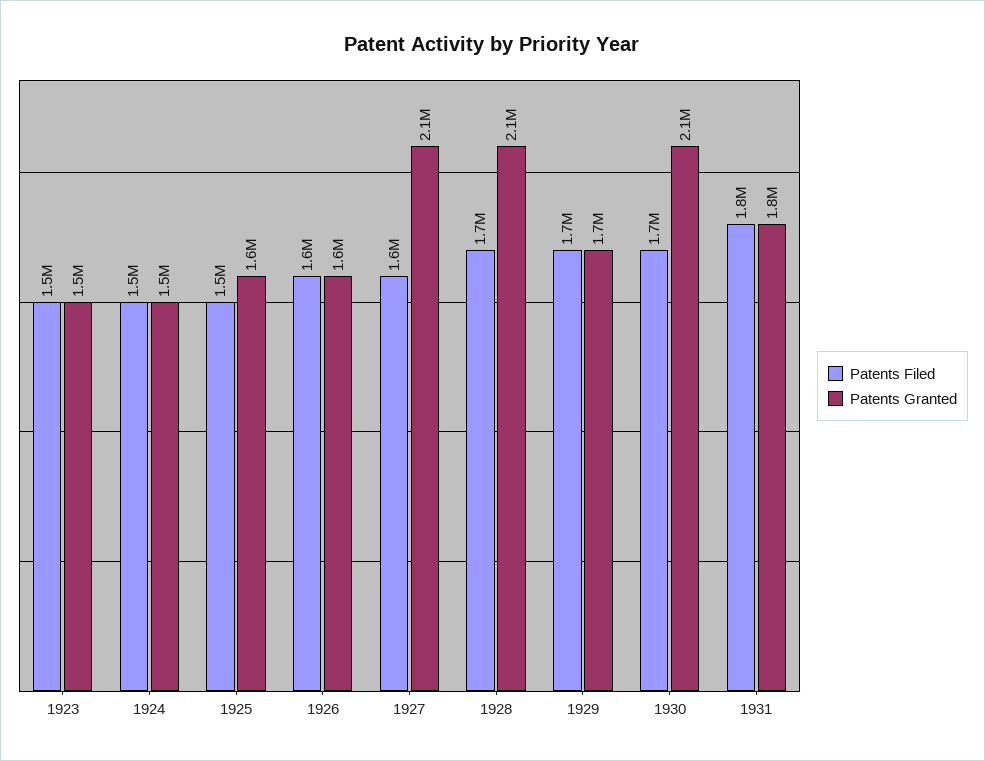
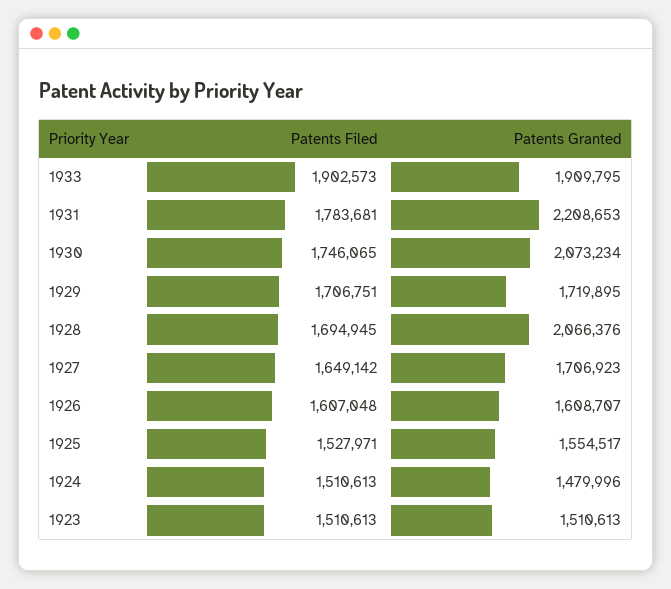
Patents Granted, 1927: 2100000 -> 1706923
Patents Granted, 1931: 1800000 -> 2208653
Patents Filed, 1933: none -> 1902573
Patents Granted, 1933: none -> 1909795

